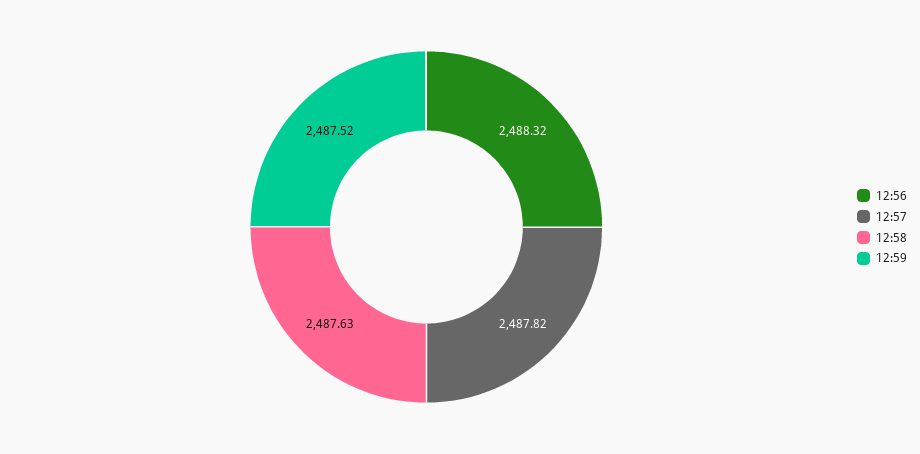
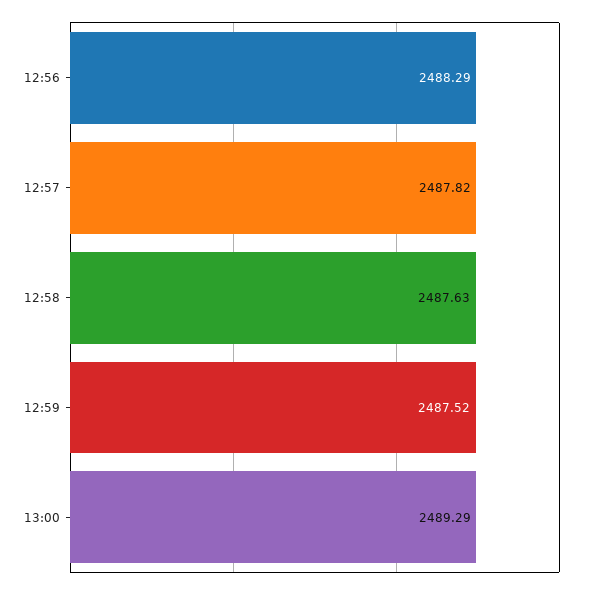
12:56: 2488.32 -> 2488.29
13:00: none -> 2489.29

